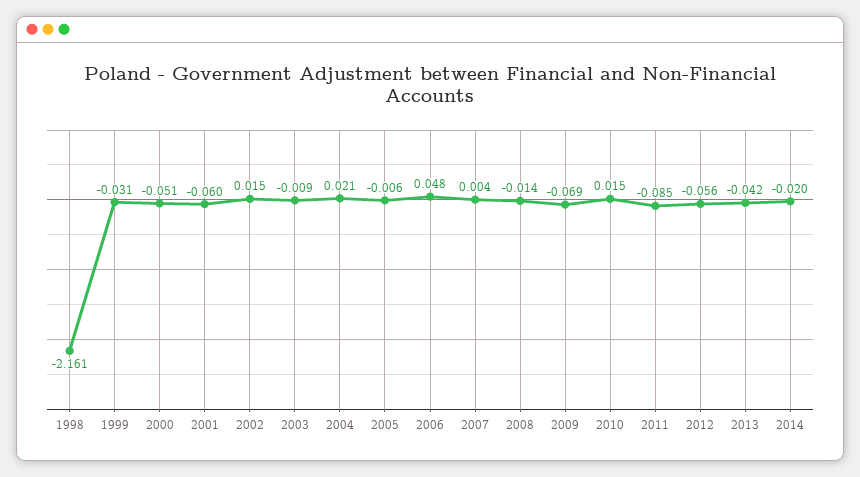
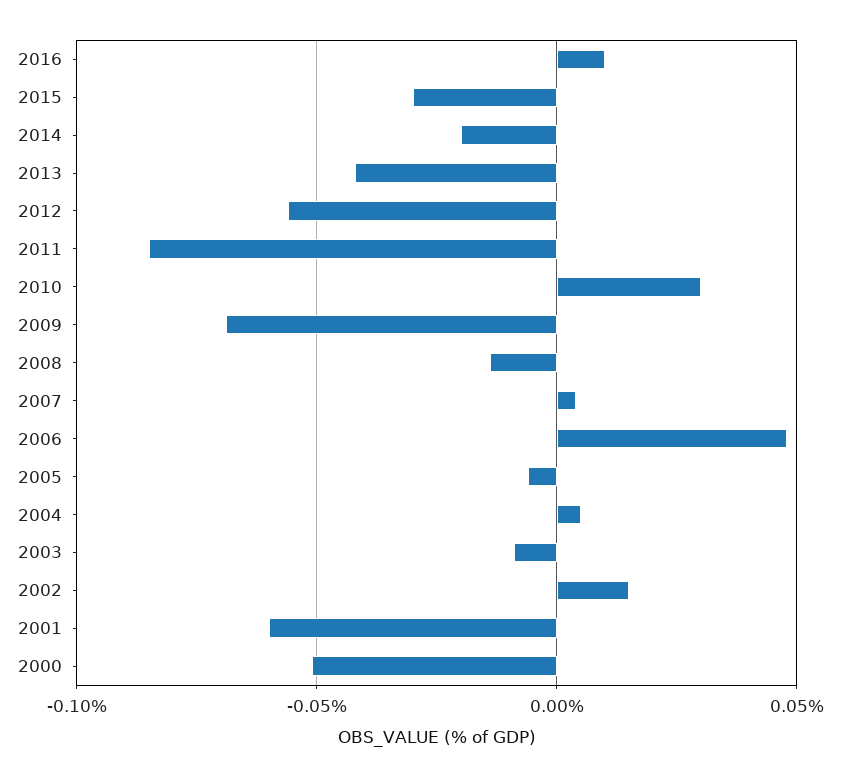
1998: -2.161 -> none
1999: -0.031 -> none
2004: 0.021 -> 0.005
2010: 0.015 -> 0.03
2016: none -> 0.01
2015: none -> -0.03

